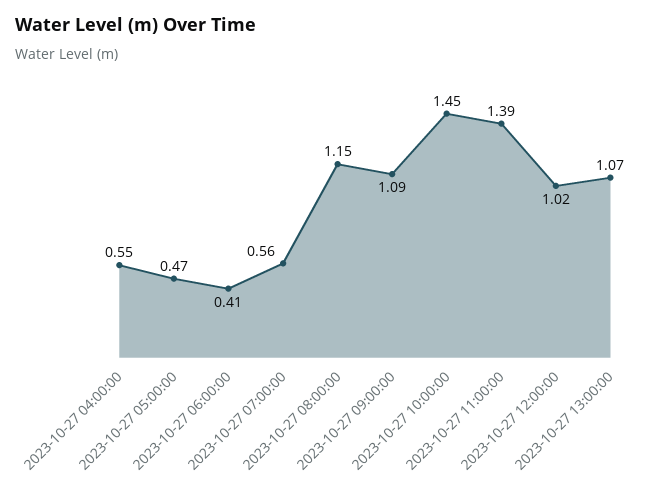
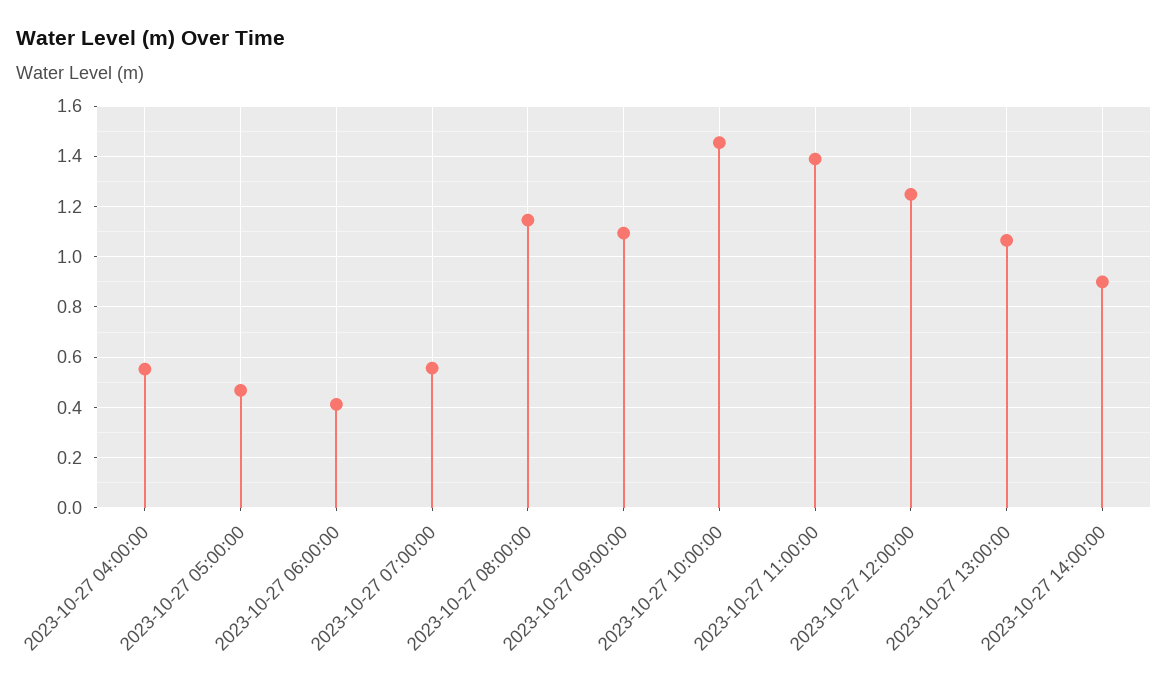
2023-10-27 12:00:00: 1.02 -> 1.25
2023-10-27 14:00:00: none -> 0.9

